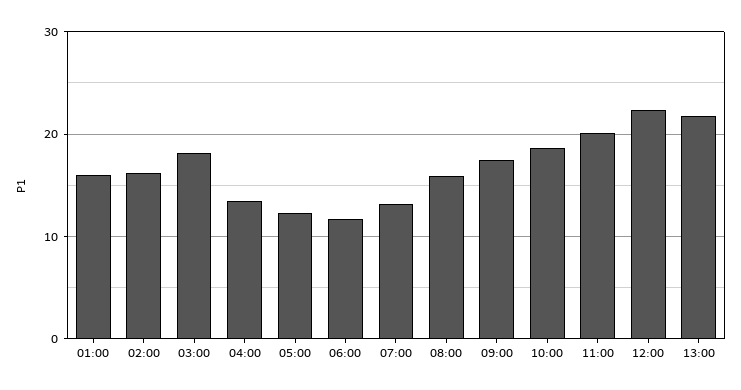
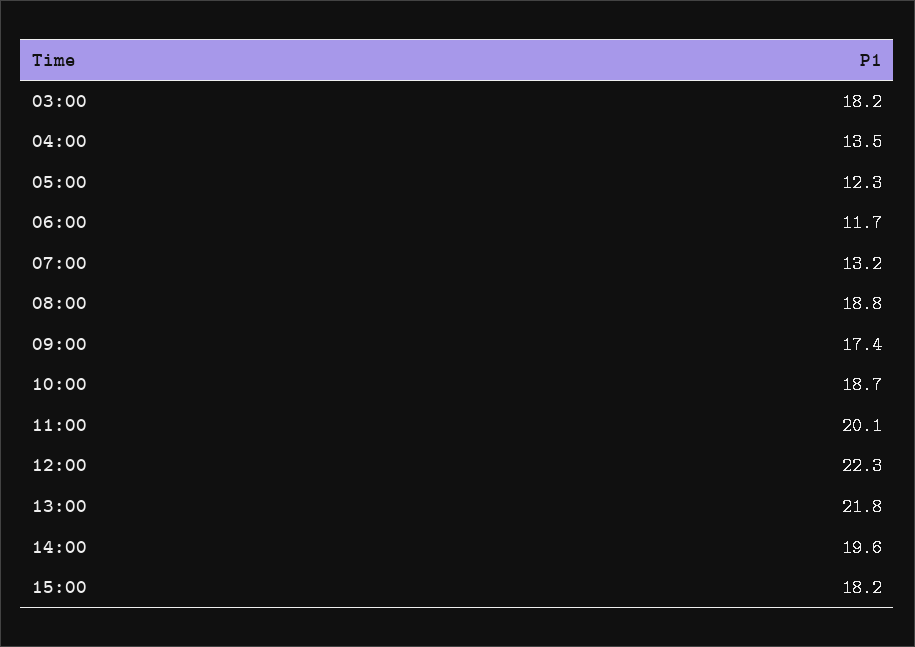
01:00: 16 -> none
02:00: 16 -> none
08:00: 16 -> 18.8
14:00: none -> 19.6
15:00: none -> 18.2

